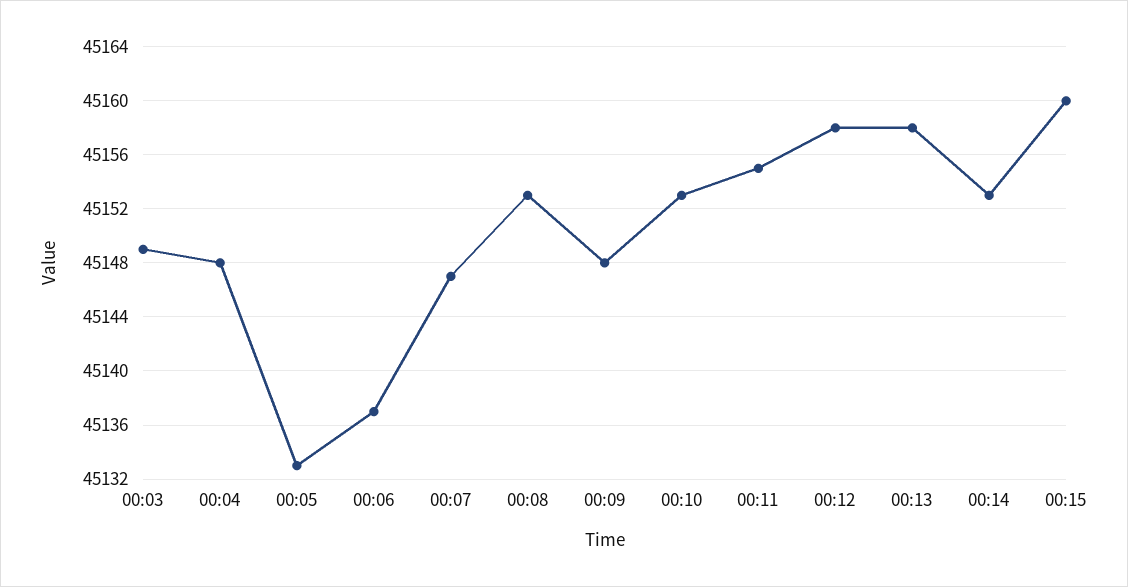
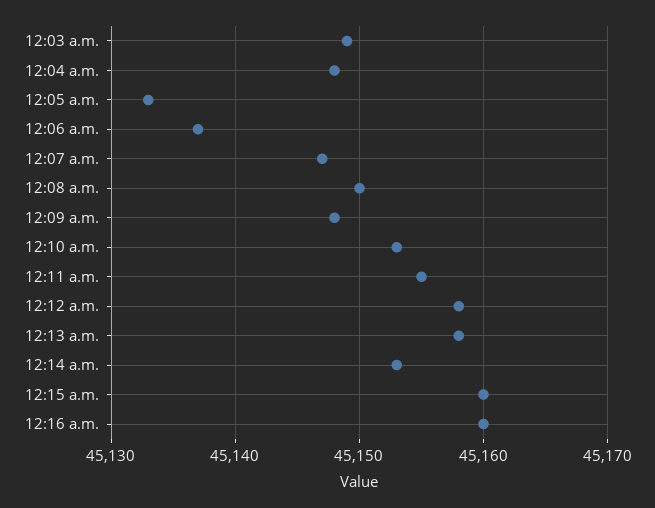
00:08: 45153 -> 45150
12:16 a.m.: none -> 45160

